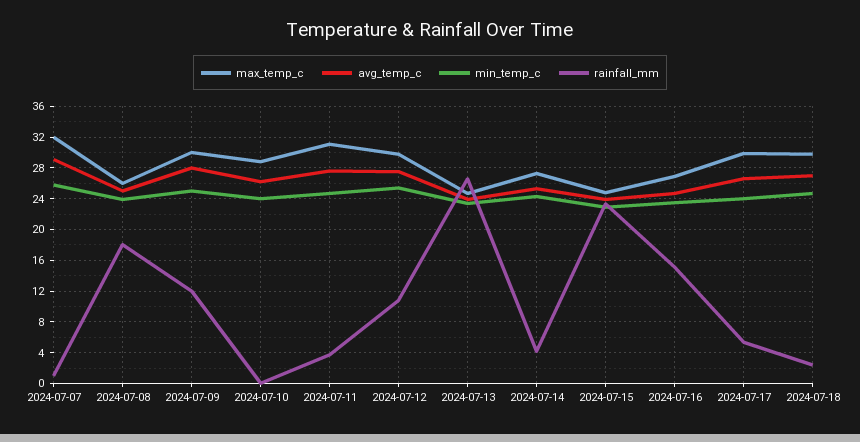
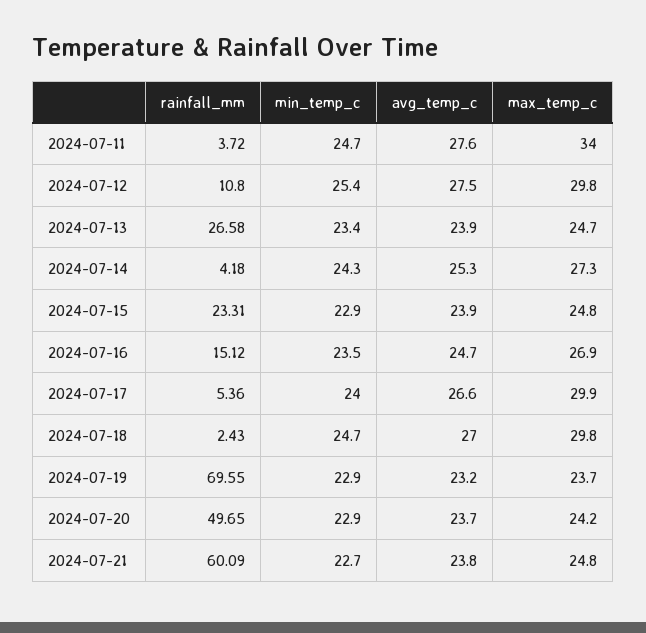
max_temp_c, 2024-07-07: 32 -> none
avg_temp_c, 2024-07-07: 29 -> none
min_temp_c, 2024-07-07: 26 -> none
rainfall_mm, 2024-07-07: 1 -> none
max_temp_c, 2024-07-08: 26 -> none
avg_temp_c, 2024-07-08: 25 -> none
min_temp_c, 2024-07-08: 24 -> none
rainfall_mm, 2024-07-08: 18 -> none
max_temp_c, 2024-07-09: 30 -> none
avg_temp_c, 2024-07-09: 28 -> none
min_temp_c, 2024-07-09: 25 -> none
rainfall_mm, 2024-07-09: 12 -> none
max_temp_c, 2024-07-10: 29 -> none
avg_temp_c, 2024-07-10: 26 -> none
min_temp_c, 2024-07-10: 24 -> none
rainfall_mm, 2024-07-10: 0 -> none
max_temp_c, 2024-07-11: 31 -> 34
rainfall_mm, 2024-07-19: none -> 69.55
min_temp_c, 2024-07-19: none -> 22.9
avg_temp_c, 2024-07-19: none -> 23.2
max_temp_c, 2024-07-19: none -> 23.7
rainfall_mm, 2024-07-20: none -> 49.65
min_temp_c, 2024-07-20: none -> 22.9
avg_temp_c, 2024-07-20: none -> 23.7
max_temp_c, 2024-07-20: none -> 24.2
rainfall_mm, 2024-07-21: none -> 60.09
min_temp_c, 2024-07-21: none -> 22.7
avg_temp_c, 2024-07-21: none -> 23.8
max_temp_c, 2024-07-21: none -> 24.8

